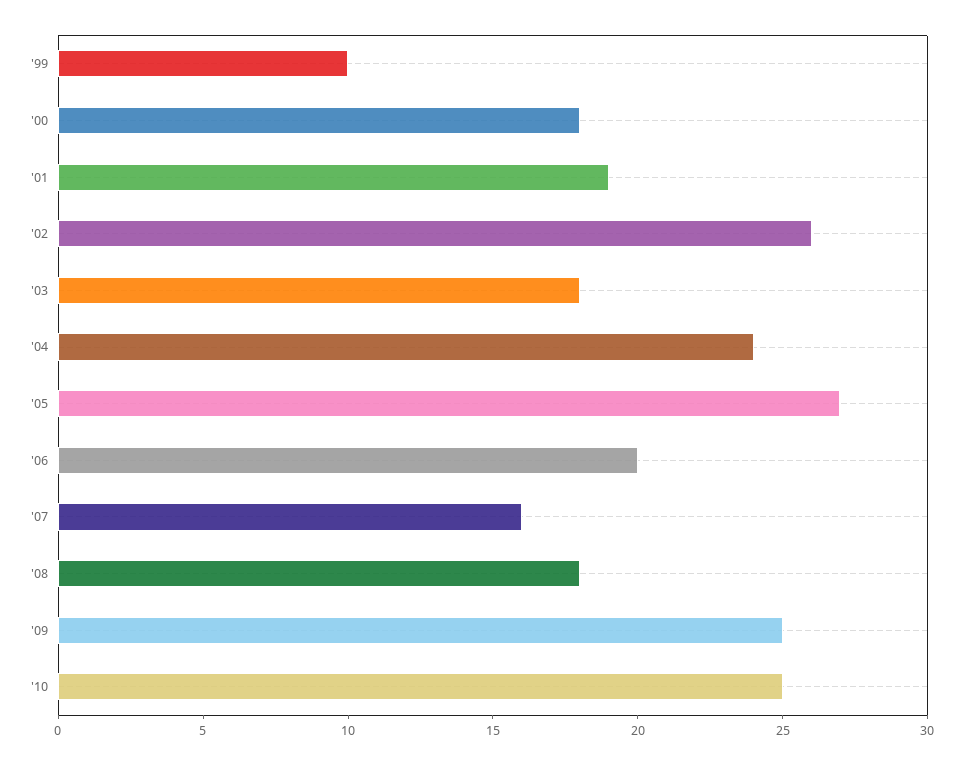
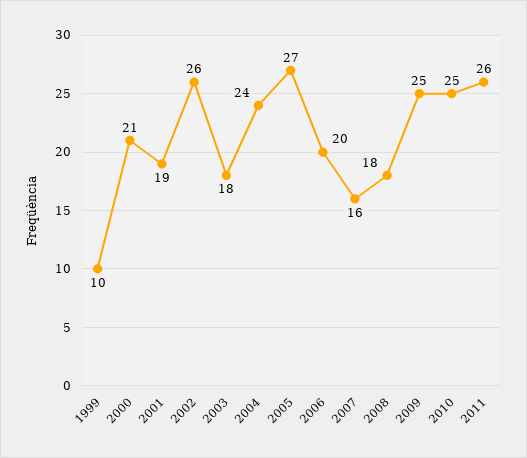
'00: 18 -> 21
2011: none -> 26

